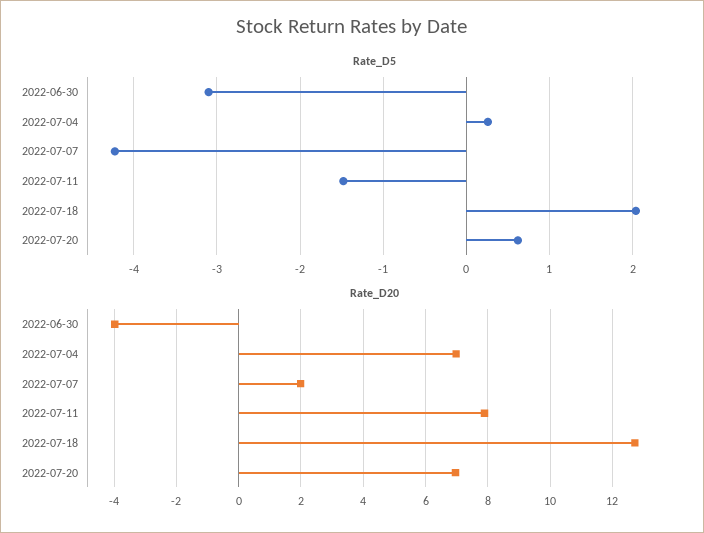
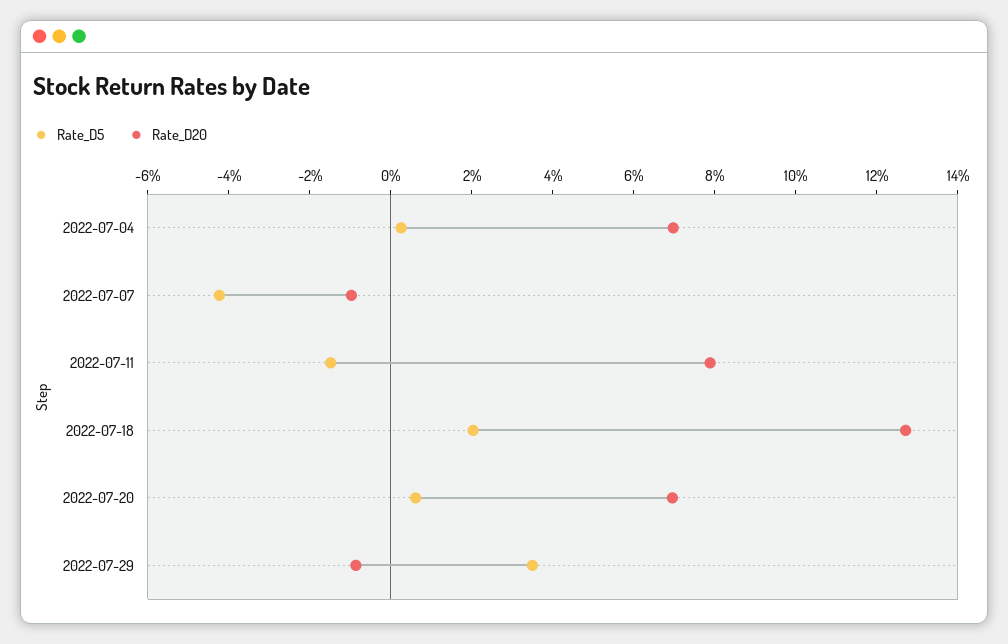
Rate_D5, 2022-06-30: -3.1 -> none
Rate_D20, 2022-06-30: -4 -> none
Rate_D20, 2022-07-07: 2 -> -1
Rate_D5, 2022-07-29: none -> 3.5
Rate_D20, 2022-07-29: none -> -1

